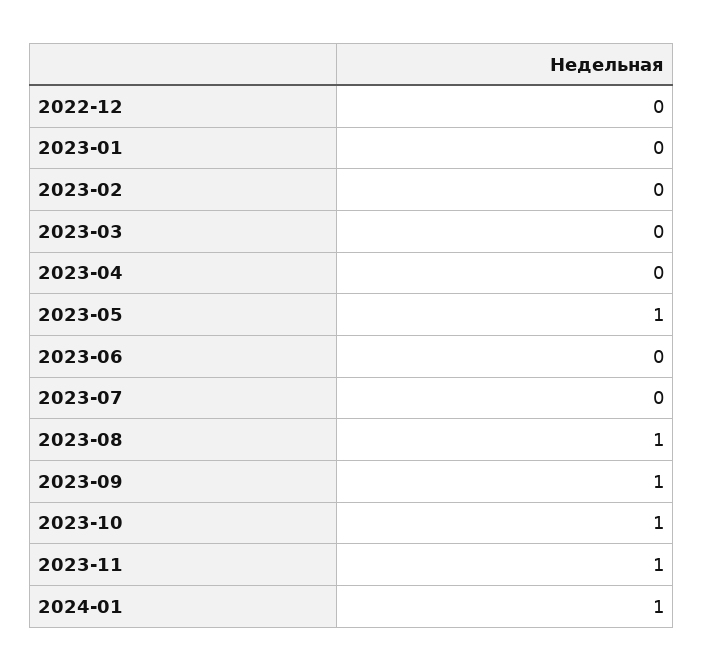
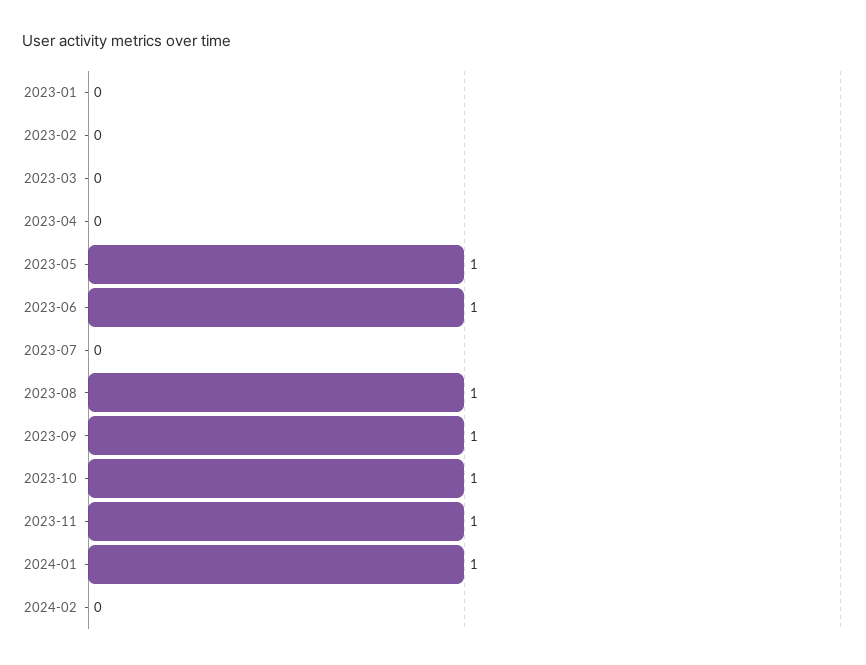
2022-12: 0 -> none
2023-06: 0 -> 1
2024-02: none -> 0

